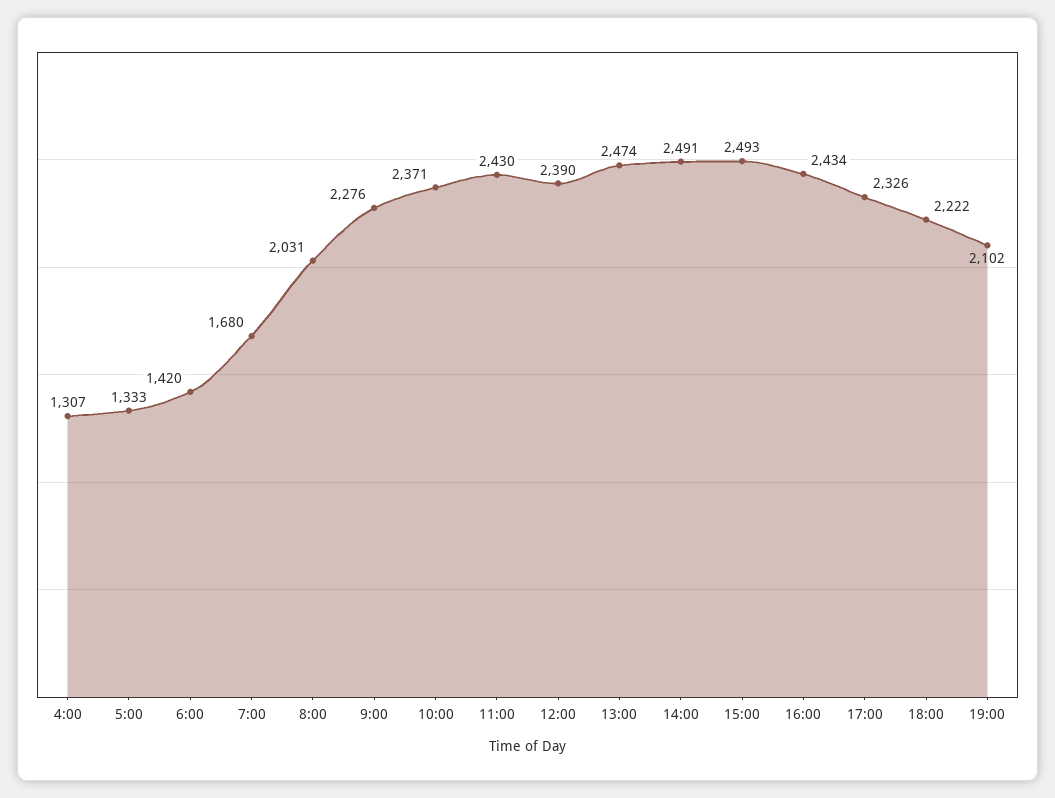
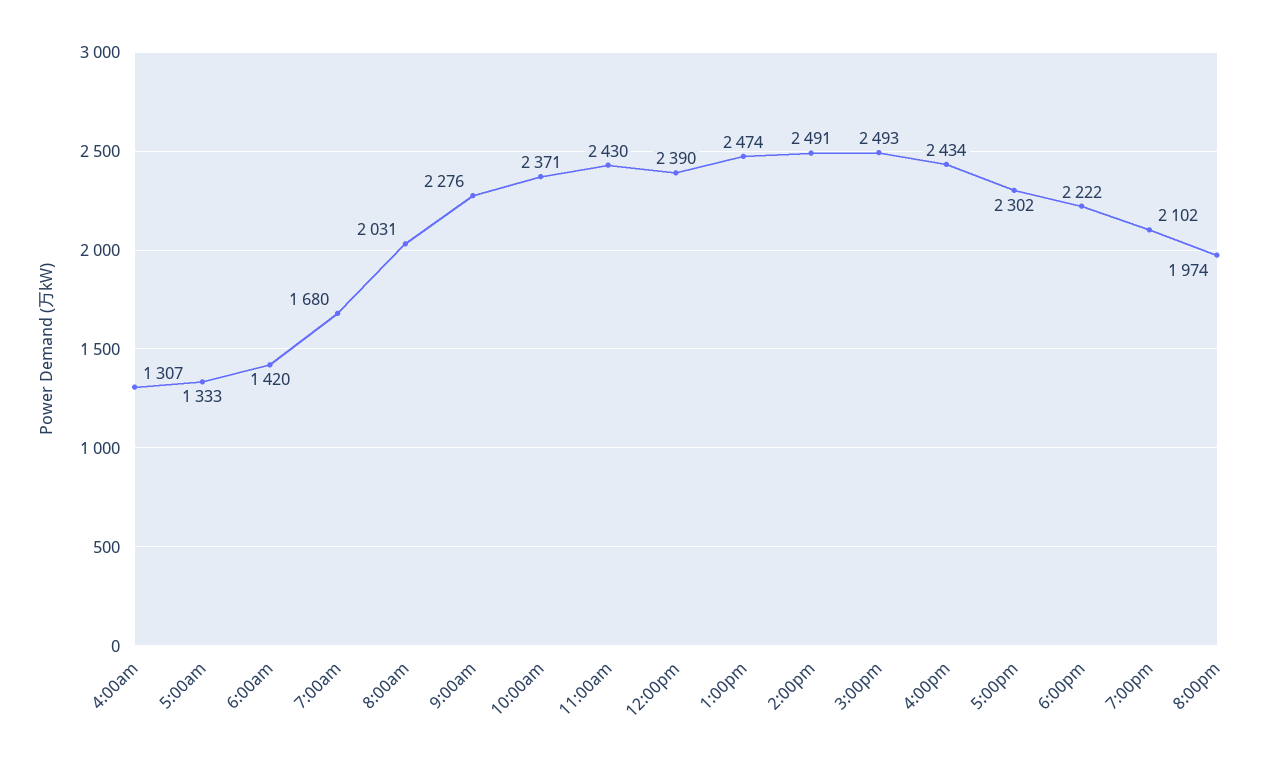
17:00: 2326 -> 2302
8:00pm: none -> 1974

